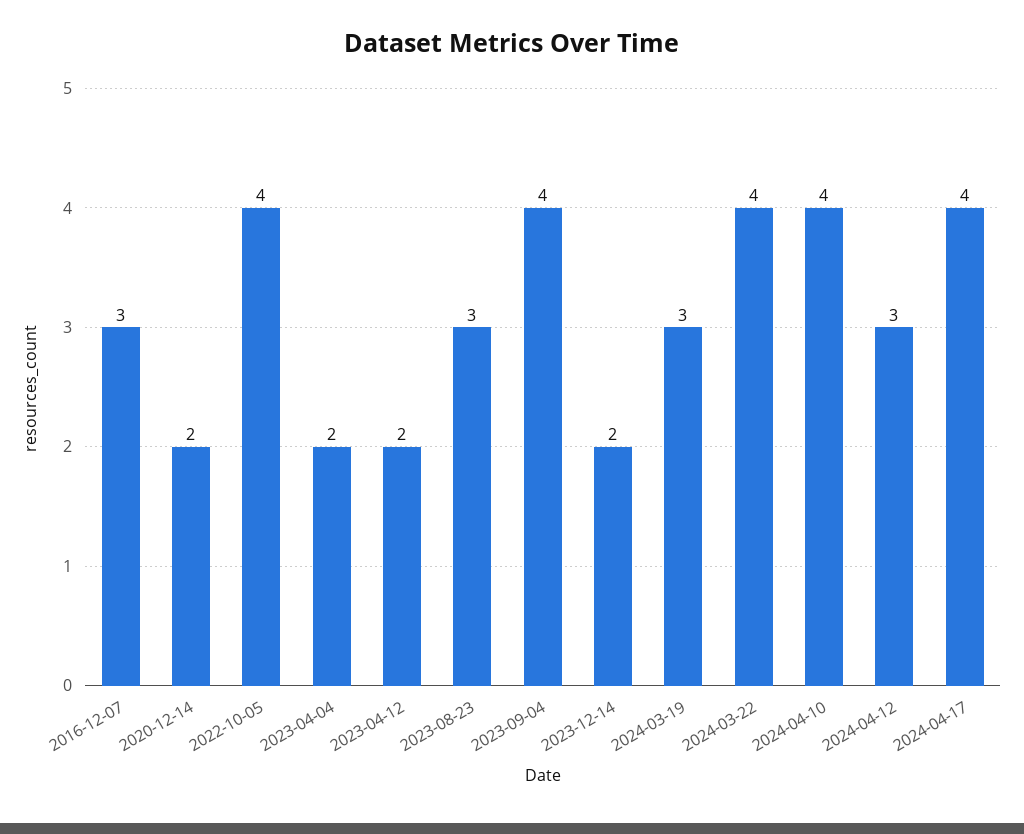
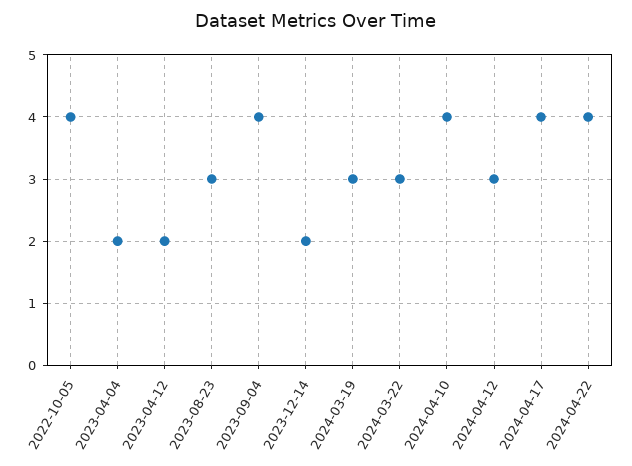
2016-12-07: 3 -> none
2020-12-14: 2 -> none
2024-03-22: 4 -> 3
2024-04-22: none -> 4

